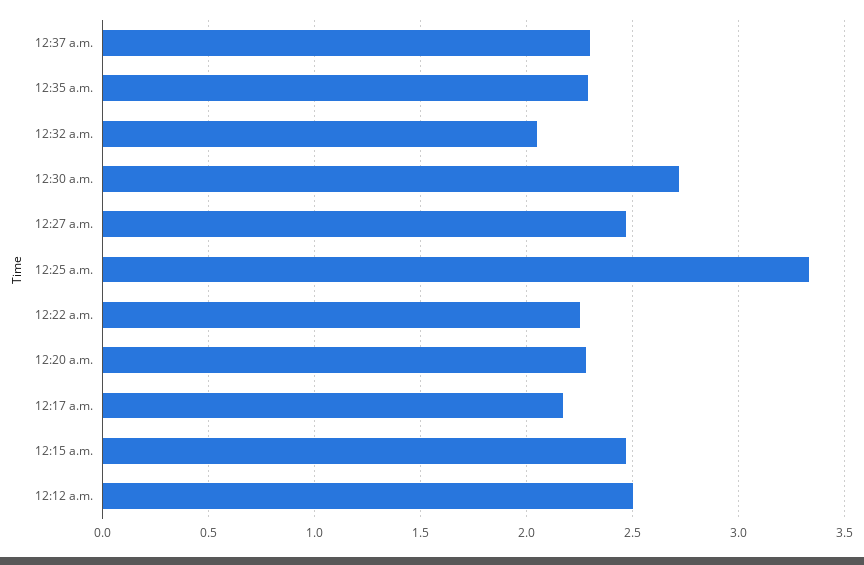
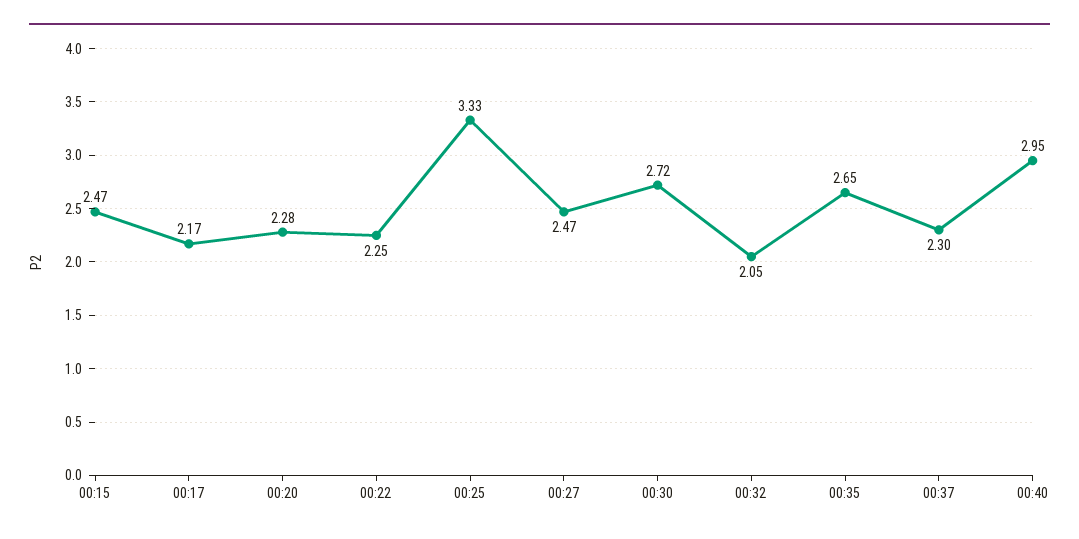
12:35 a.m.: 2.3 -> 2.65
12:12 a.m.: 2.5 -> none
00:40: none -> 2.95

